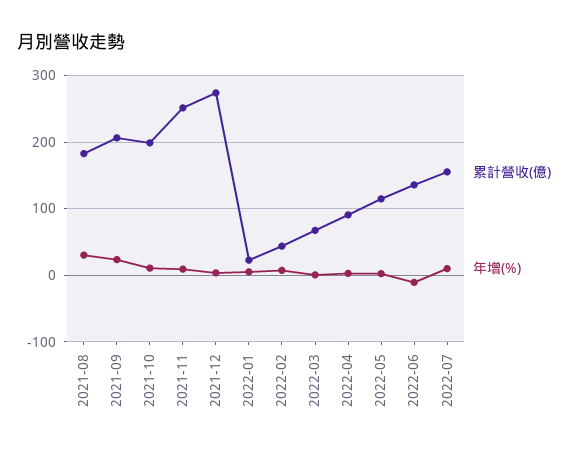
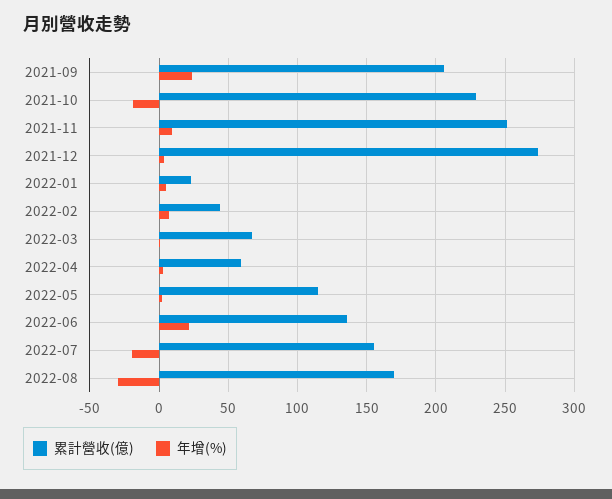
累計營收(億), 2021-08: 180 -> none
年增(%), 2021-08: 30 -> none
累計營收(億), 2021-10: 200 -> 230
年增(%), 2021-10: 10 -> -20
累計營收(億), 2022-04: 90 -> 60
年增(%), 2022-06: -10 -> 20
年增(%), 2022-07: 10 -> -20
累計營收(億), 2022-08: none -> 170
年增(%), 2022-08: none -> -30

